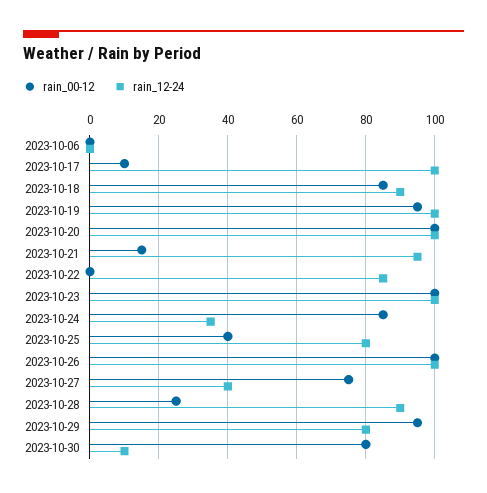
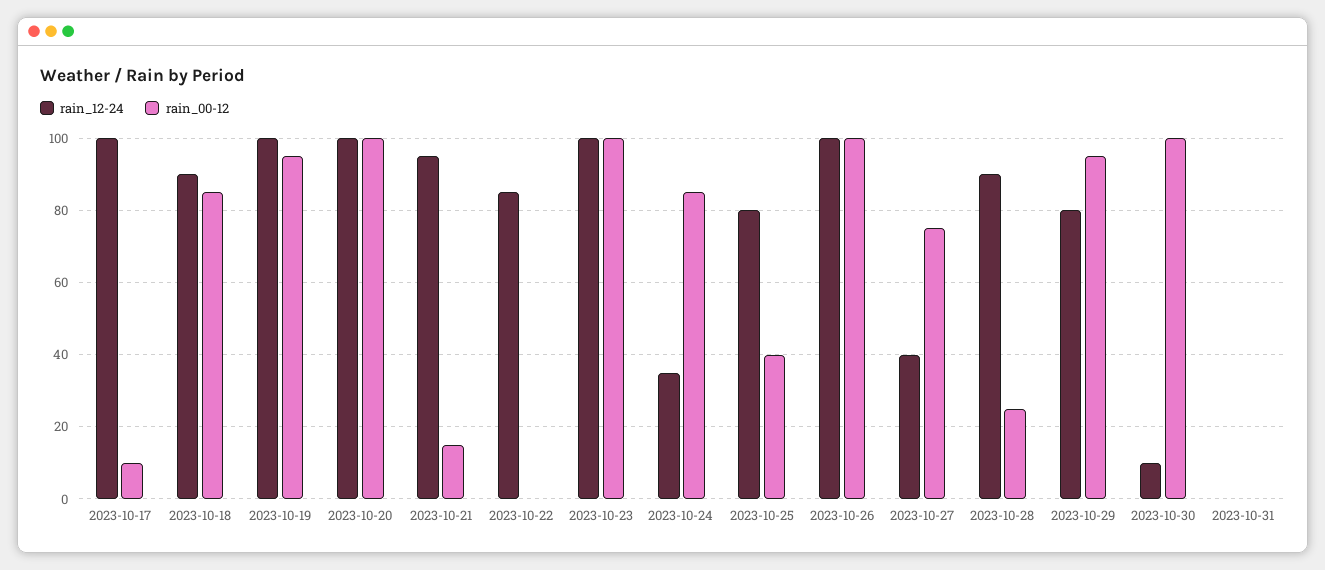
rain_00-12, 2023-10-06: 0 -> none
rain_12-24, 2023-10-06: 0 -> none
rain_00-12, 2023-10-30: 80 -> 100
rain_12-24, 2023-10-31: none -> 0
rain_00-12, 2023-10-31: none -> 0

